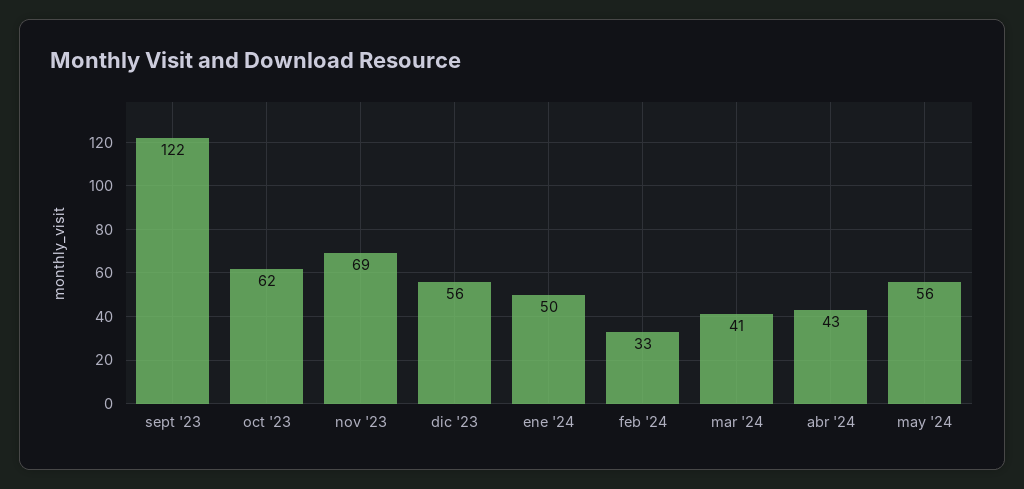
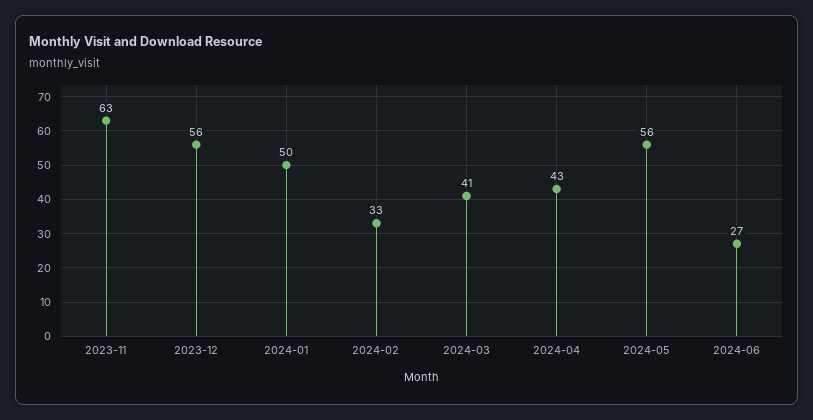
sept '23: 122 -> none
oct '23: 62 -> none
nov '23: 69 -> 63
2024-06: none -> 27

